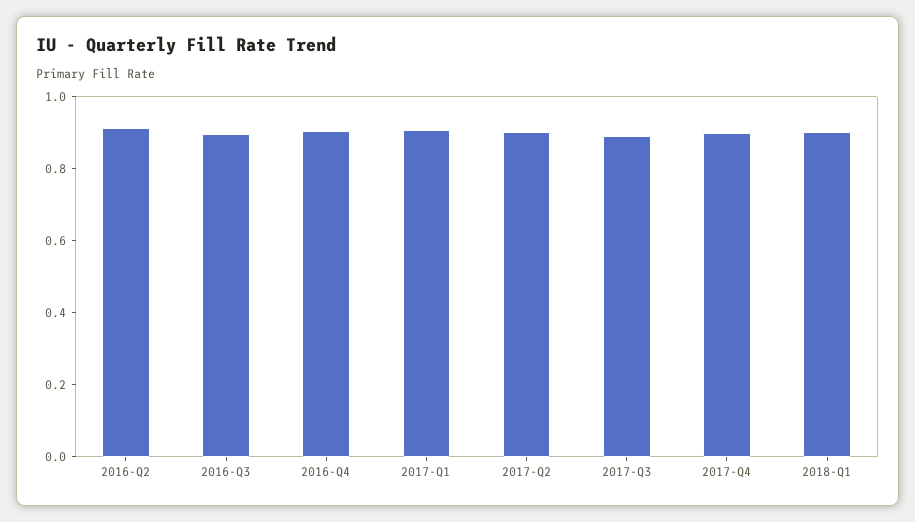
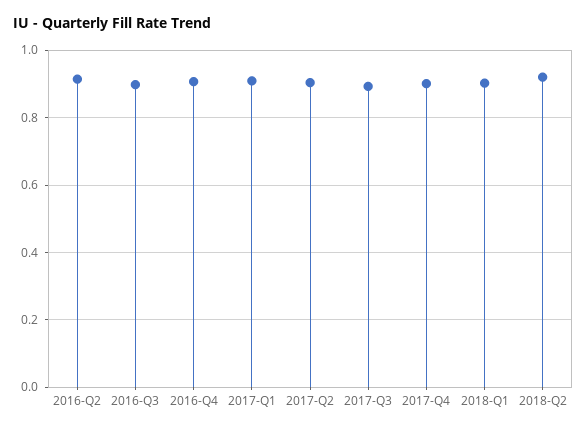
2018-Q2: none -> 0.92

